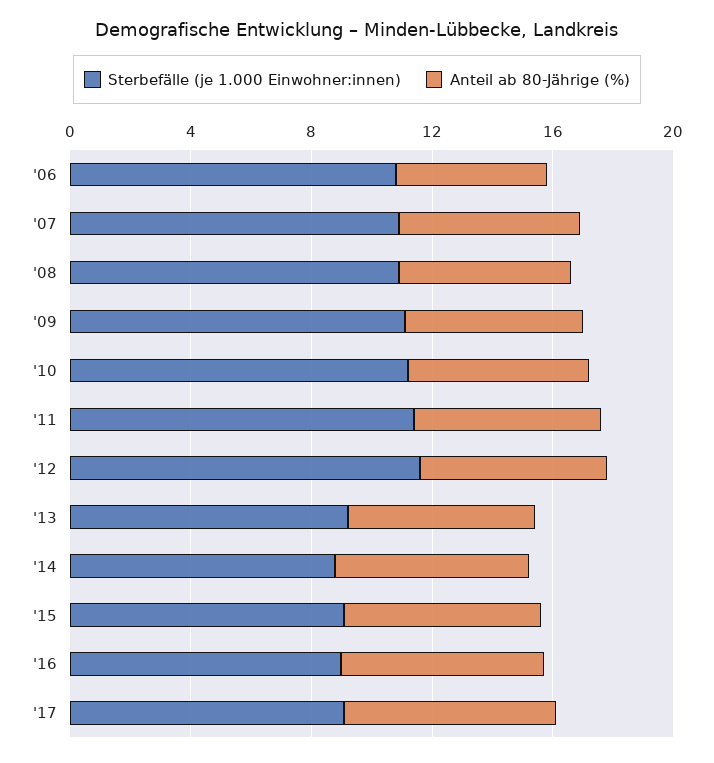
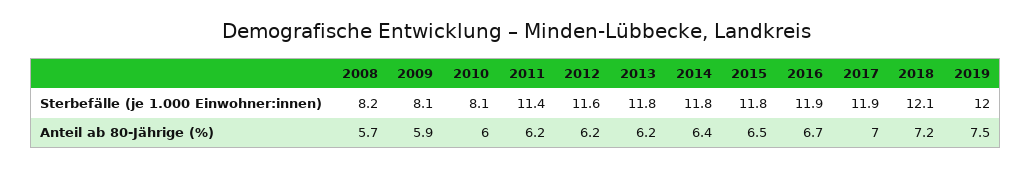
Sterbefälle (je 1.000 Einwohner:innen), '06: 11 -> none
Anteil ab 80-Jährige (%), '06: 5 -> none
Sterbefälle (je 1.000 Einwohner:innen), '07: 11 -> none
Anteil ab 80-Jährige (%), '07: 6 -> none
Sterbefälle (je 1.000 Einwohner:innen), '08: 11 -> 8.2
Sterbefälle (je 1.000 Einwohner:innen), '09: 11 -> 8.1
Sterbefälle (je 1.000 Einwohner:innen), '10: 11 -> 8.1
Sterbefälle (je 1.000 Einwohner:innen), '13: 9 -> 11.8
Sterbefälle (je 1.000 Einwohner:innen), '14: 9 -> 11.8
Sterbefälle (je 1.000 Einwohner:innen), '15: 9 -> 11.8
Sterbefälle (je 1.000 Einwohner:innen), '16: 9 -> 11.9
Sterbefälle (je 1.000 Einwohner:innen), '17: 9 -> 11.9
Sterbefälle (je 1.000 Einwohner:innen), 2018: none -> 12.1
Sterbefälle (je 1.000 Einwohner:innen), 2019: none -> 12
Anteil ab 80-Jährige (%), 2018: none -> 7.2
Anteil ab 80-Jährige (%), 2019: none -> 7.5

